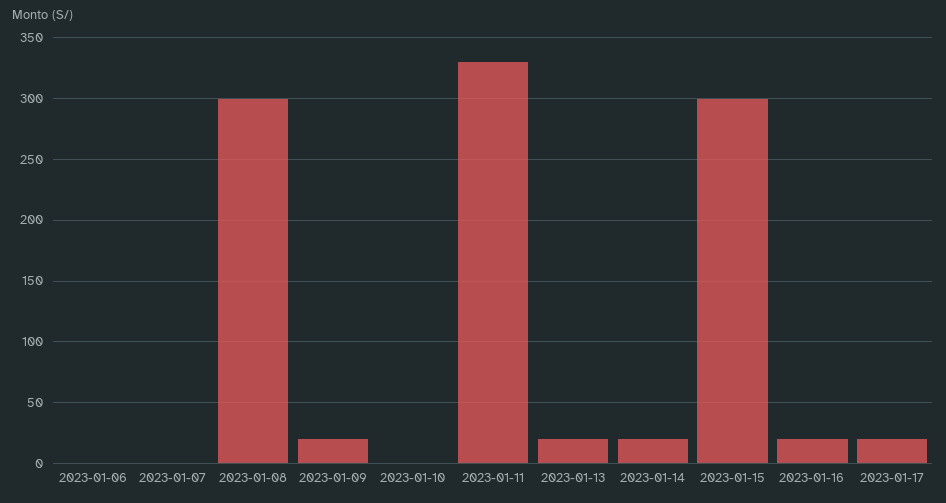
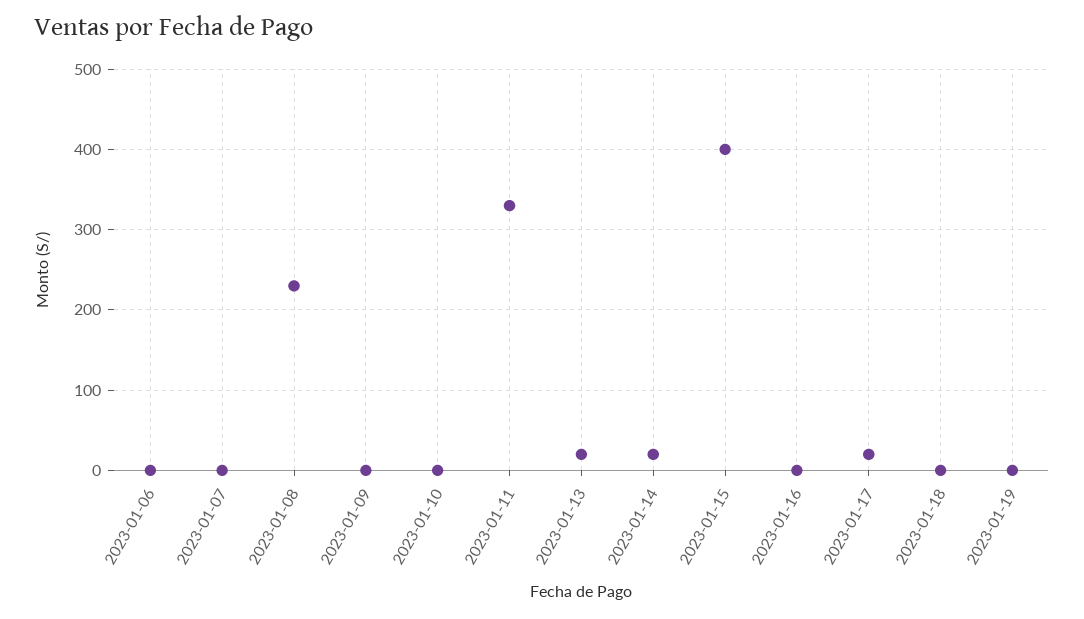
2023-01-08: 300 -> 230
2023-01-09: 20 -> 0
2023-01-15: 300 -> 400
2023-01-16: 20 -> 0
2023-01-18: none -> 0
2023-01-19: none -> 0

